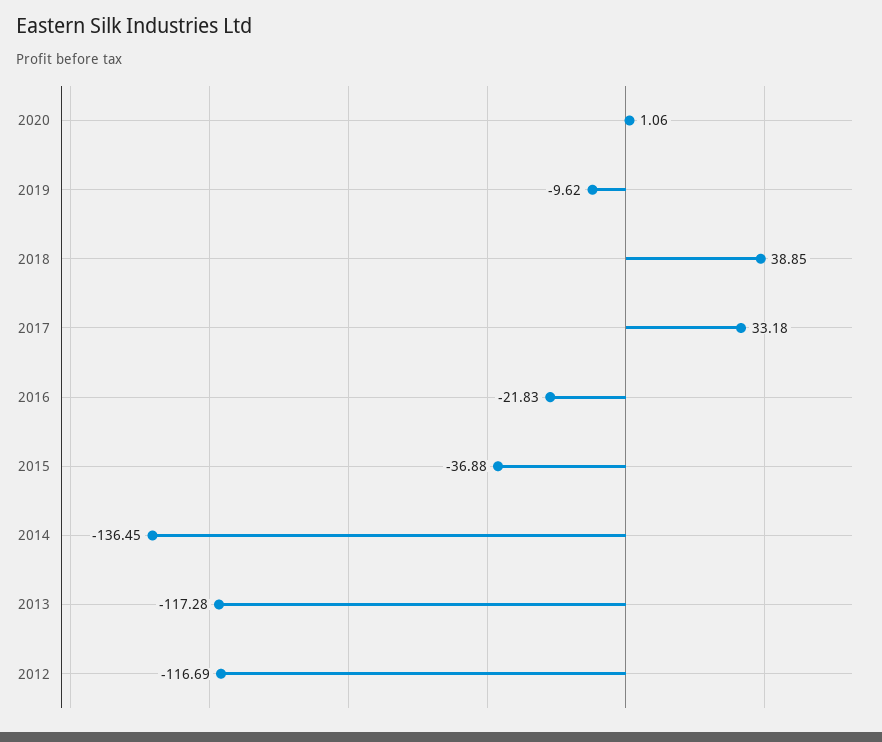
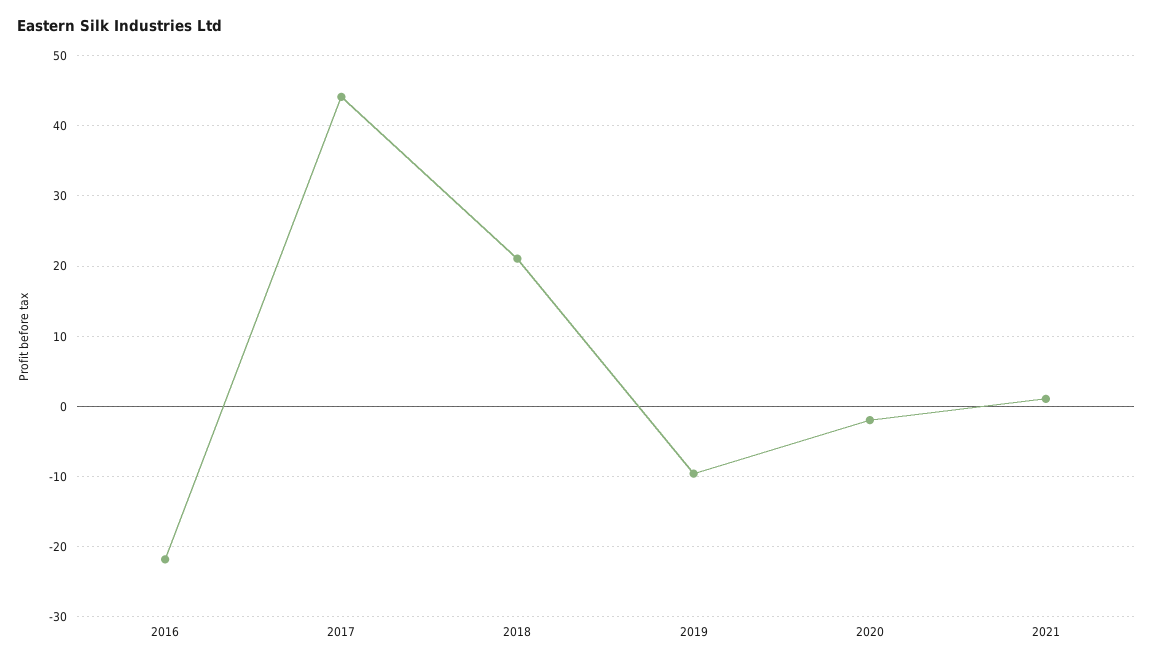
2020: 1.06 -> -2
2018: 38.85 -> 21
2017: 33.18 -> 44
2015: -36.88 -> none
2014: -136.45 -> none
2013: -117.28 -> none
2012: -116.69 -> none
2021: none -> 1

